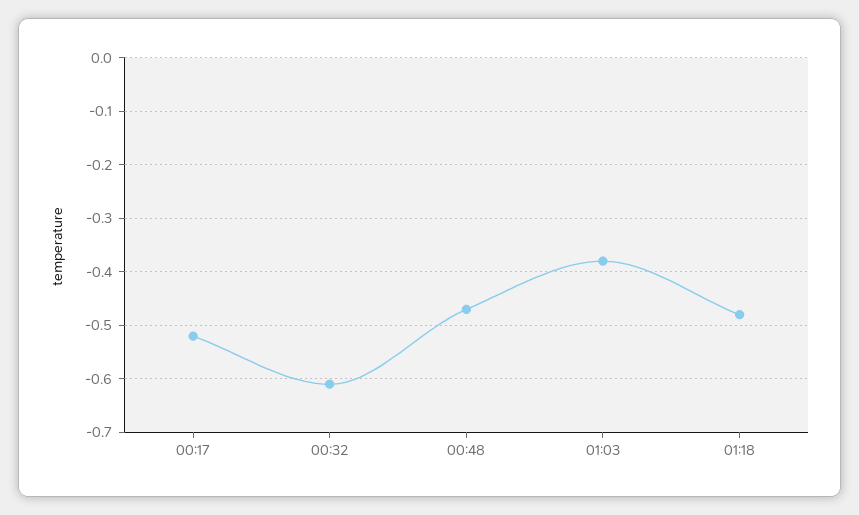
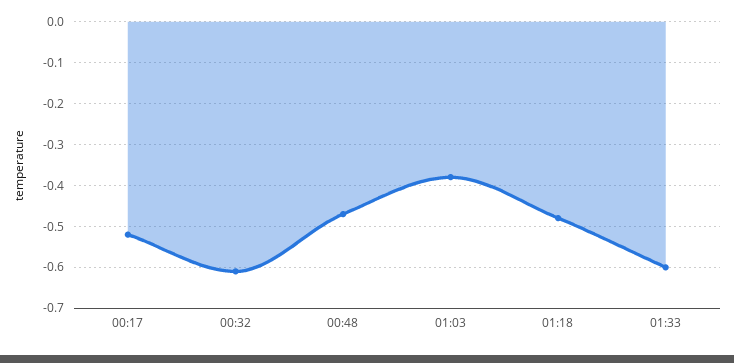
01:33: none -> -0.6

